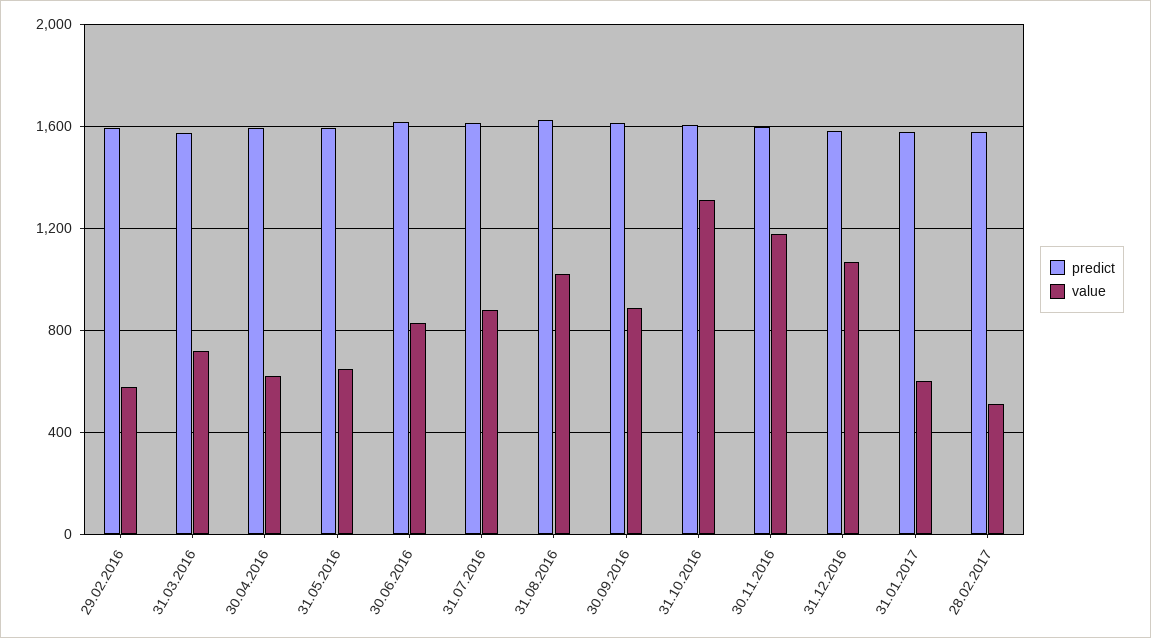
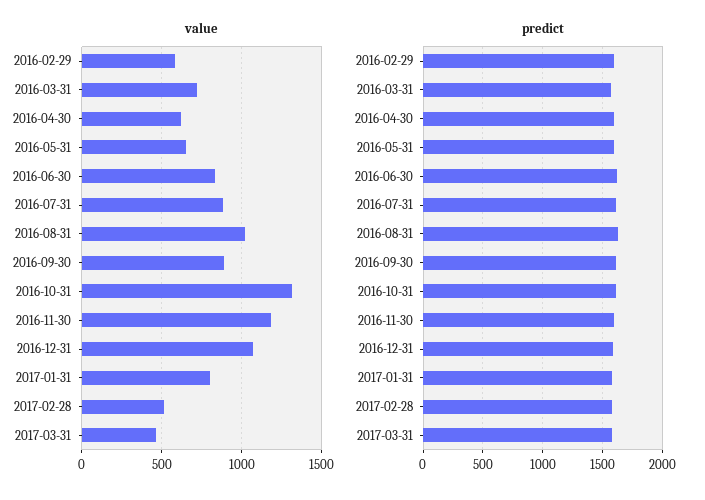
value, 31.01.2017: 600 -> 800
value, 2017-03-31: none -> 450
predict, 2017-03-31: none -> 1600

